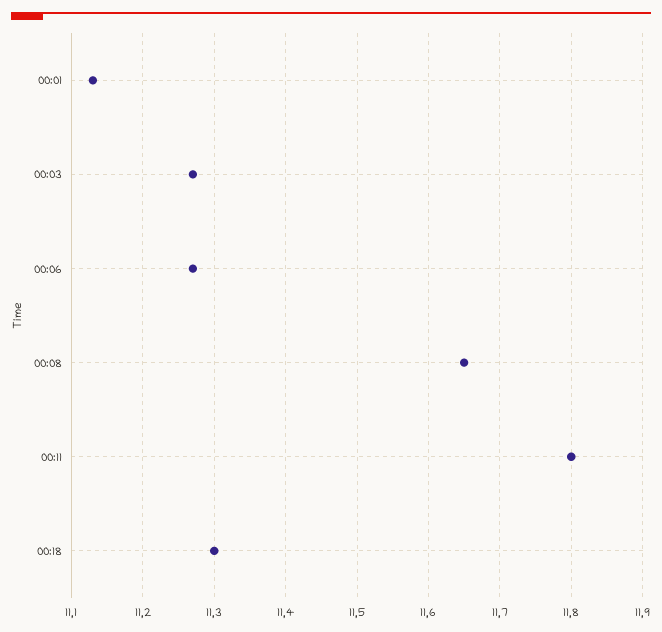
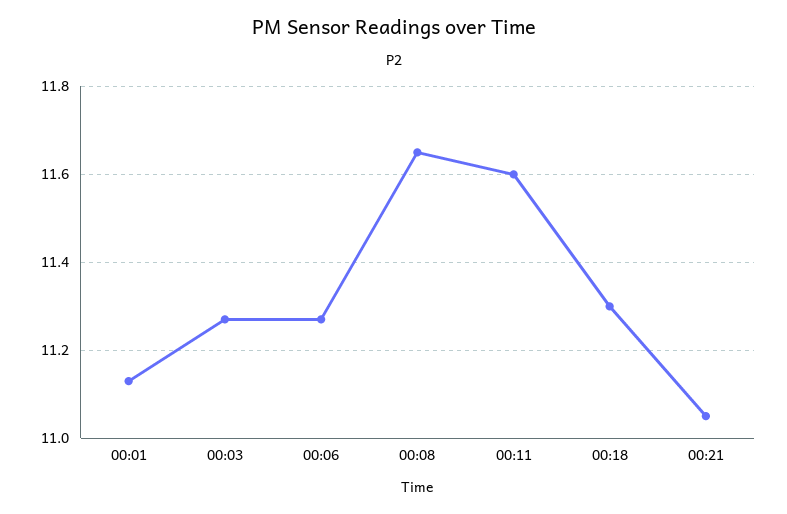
00:11: 11.8 -> 11.6
00:21: none -> 11.05

